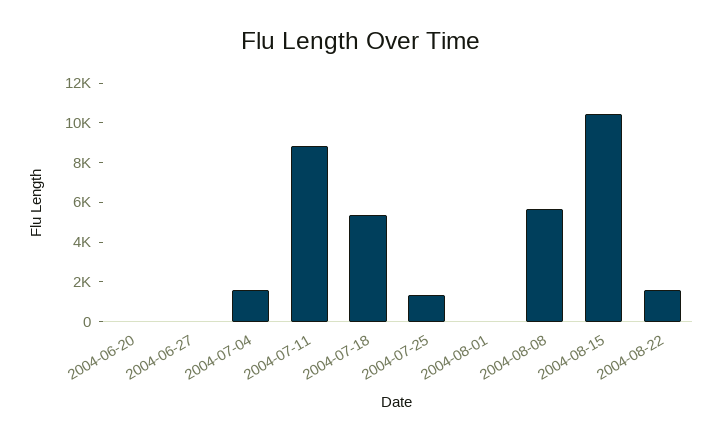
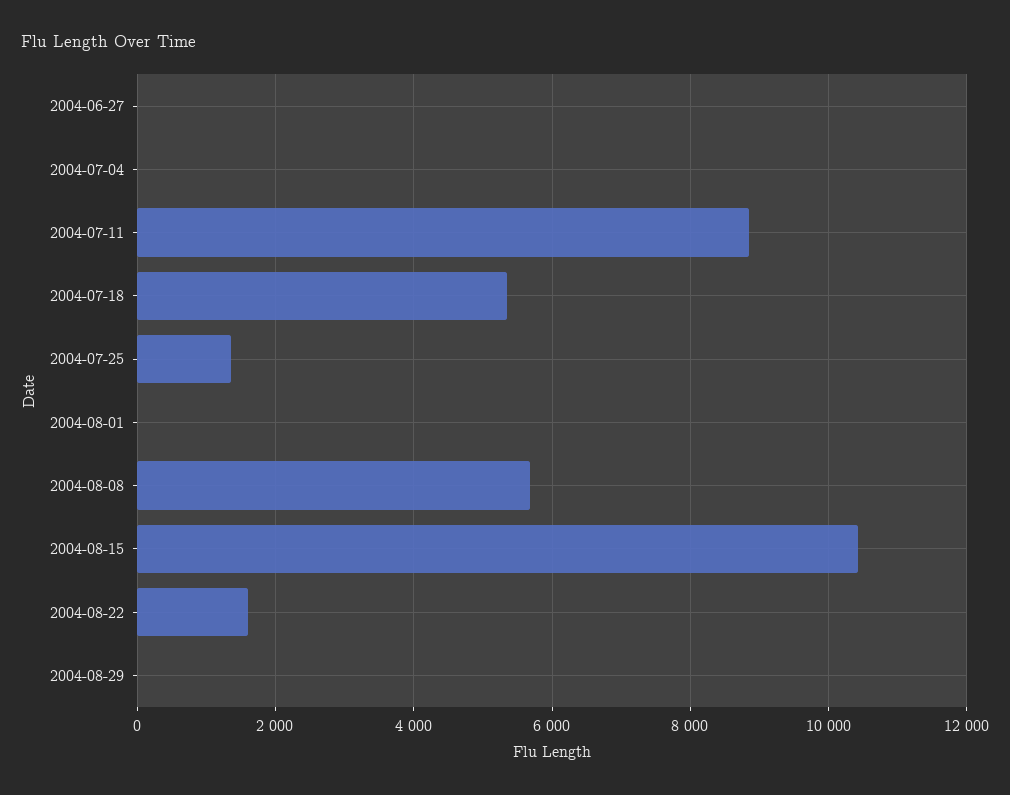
2004-06-20: 0 -> none
2004-07-04: 1500 -> 0
2004-08-29: none -> 0

